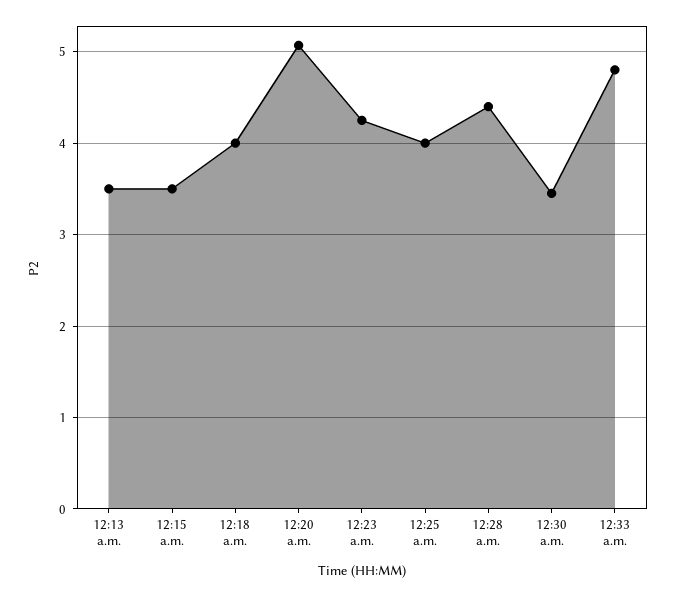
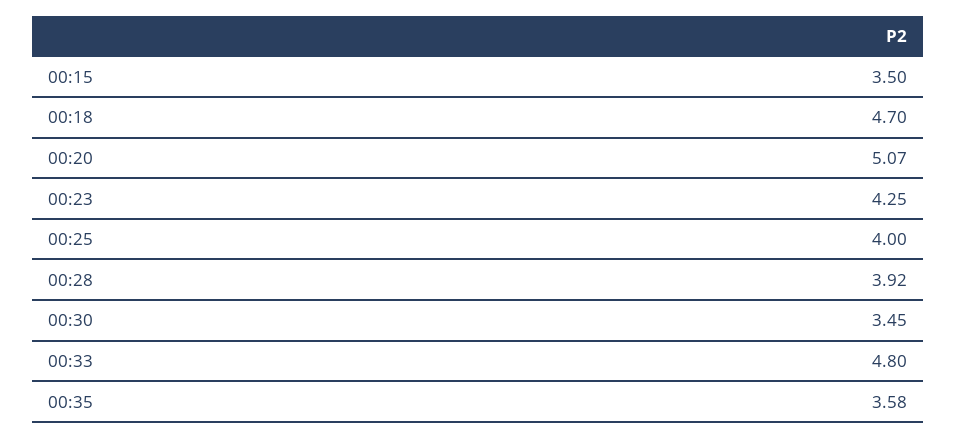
12:13 a.m.: 3.5 -> none
12:18 a.m.: 4 -> 4.7
12:28 a.m.: 4.4 -> 3.92
00:35: none -> 3.58

